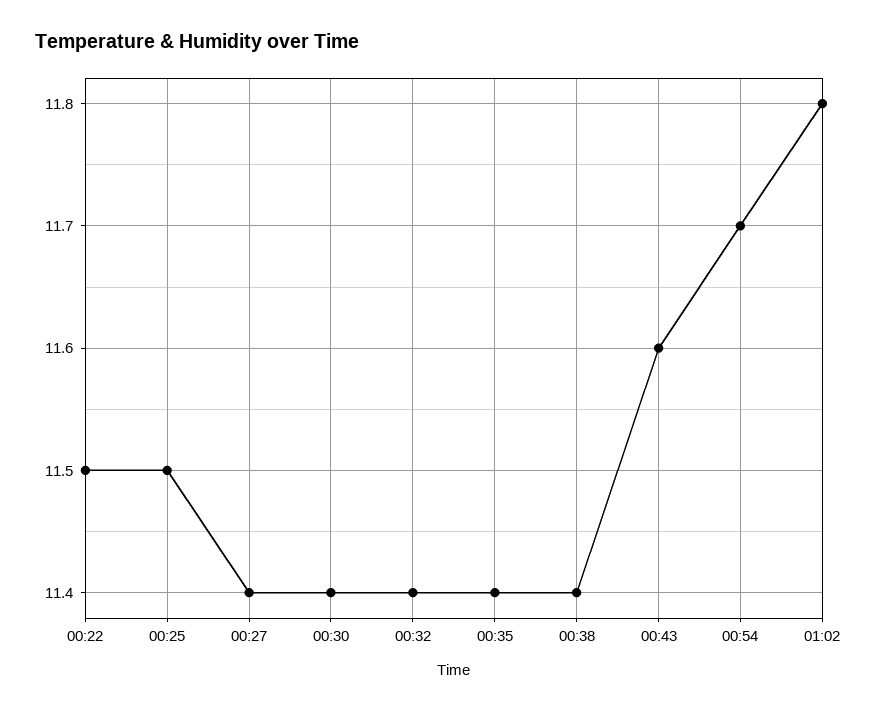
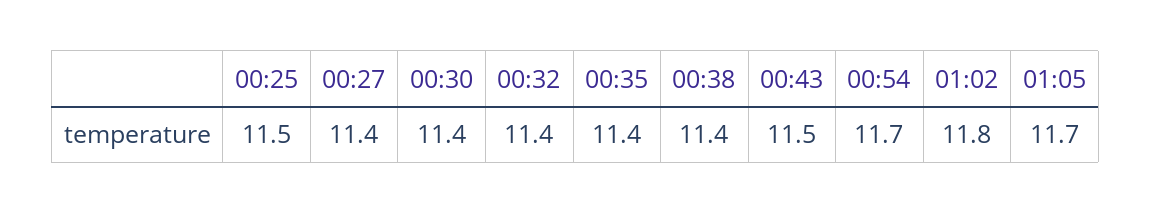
00:22: 11.5 -> none
00:43: 11.6 -> 11.5
01:05: none -> 11.7

